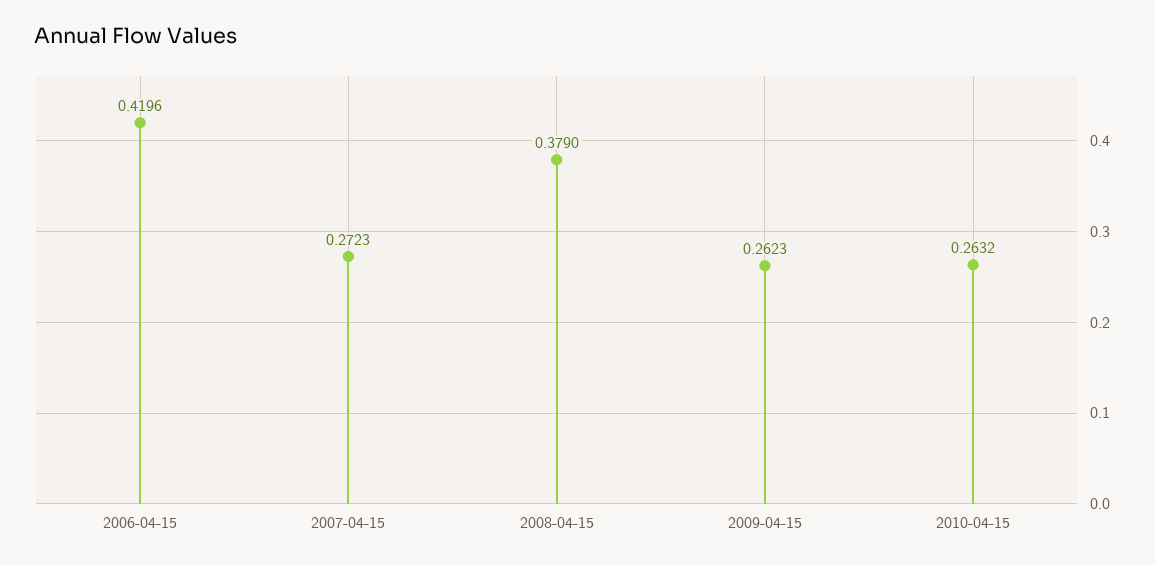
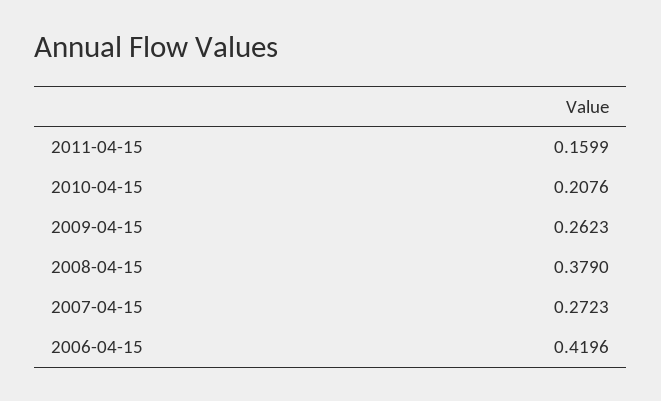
2010-04-15: 0.2632 -> 0.2076
2011-04-15: none -> 0.1599

